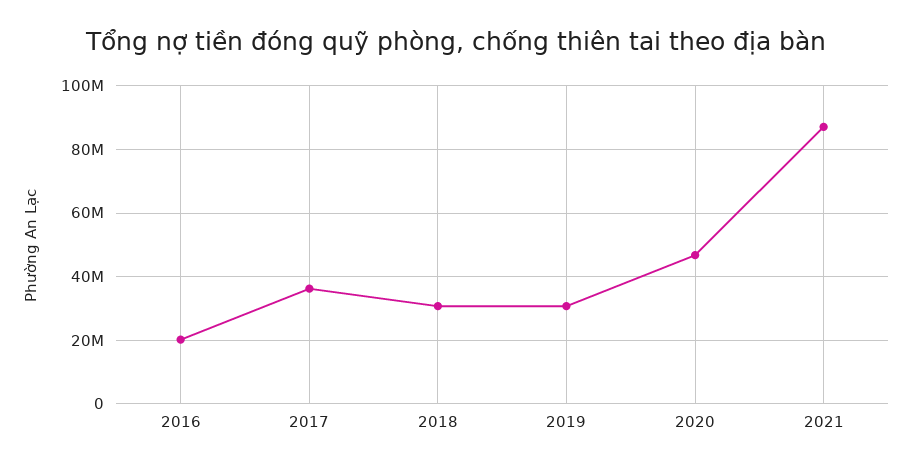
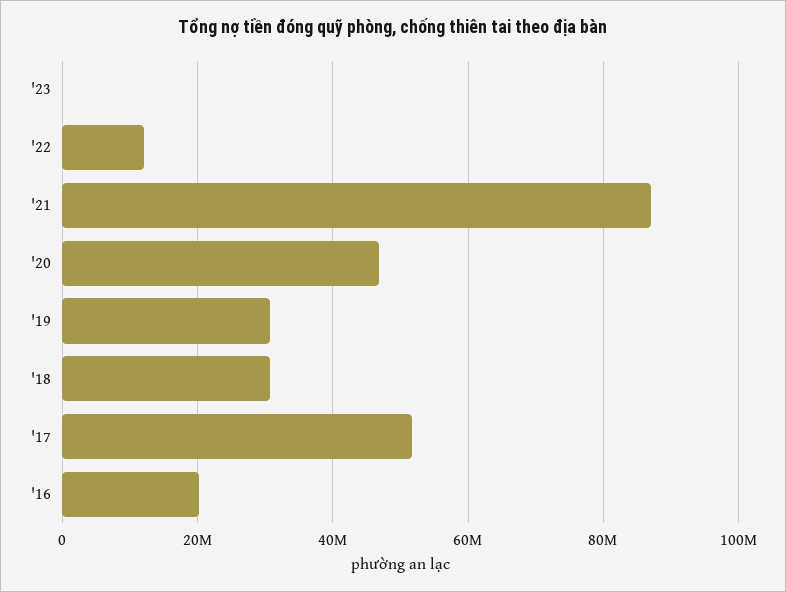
2017: 36000000 -> 52000000
'23: none -> 0
'22: none -> 12000000

